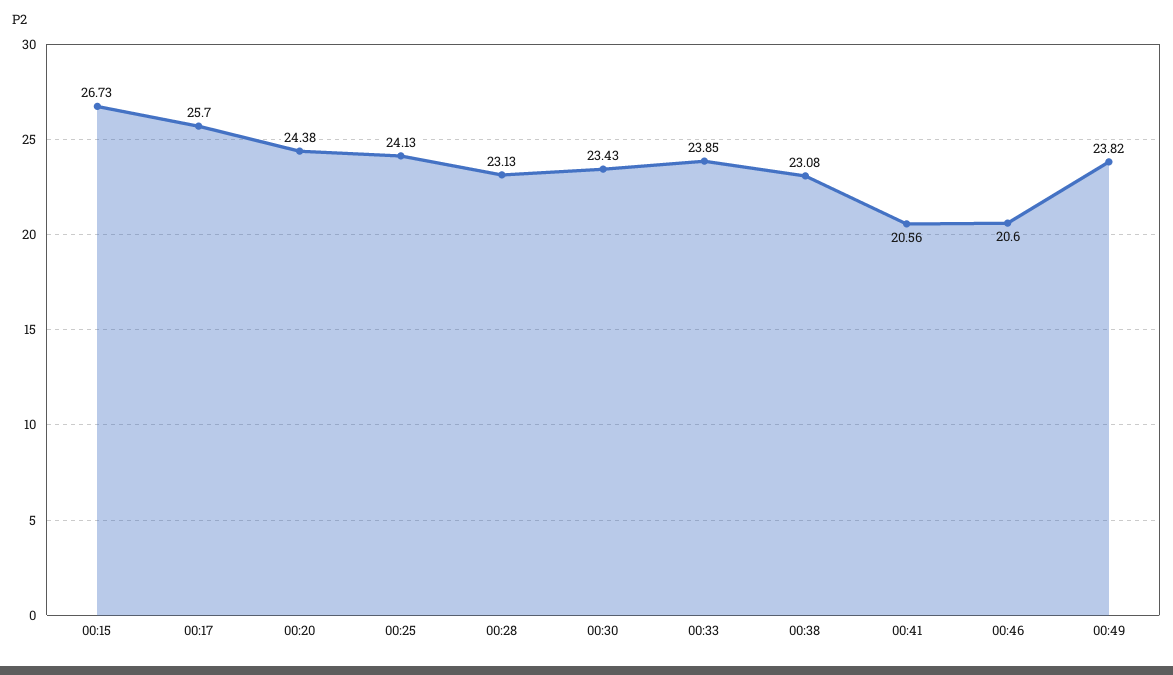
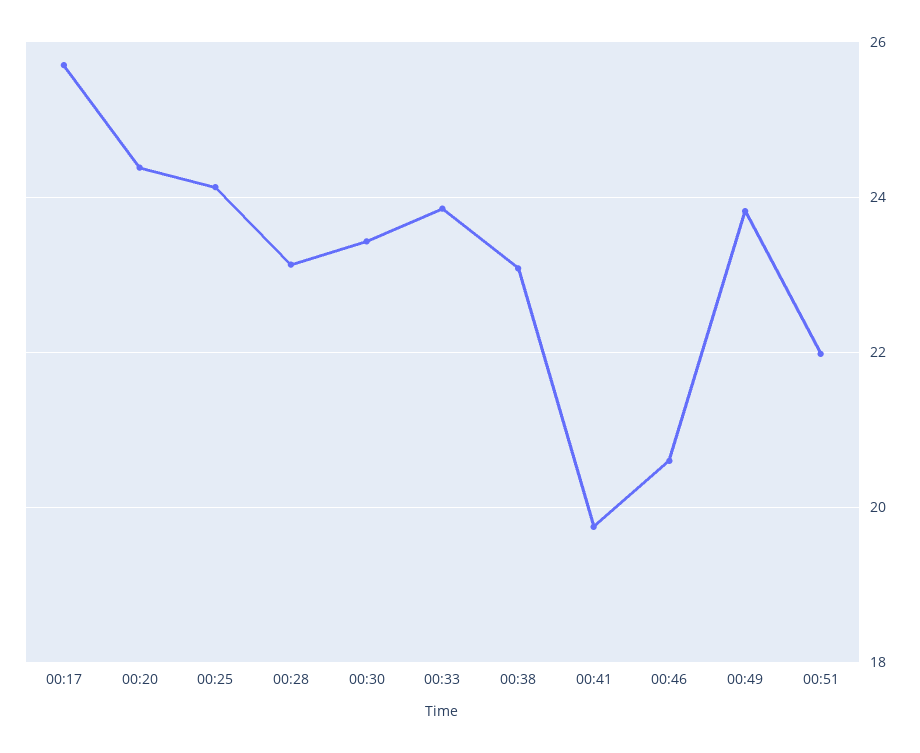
00:15: 26.73 -> none
00:41: 20.56 -> 19.8
00:51: none -> 22

